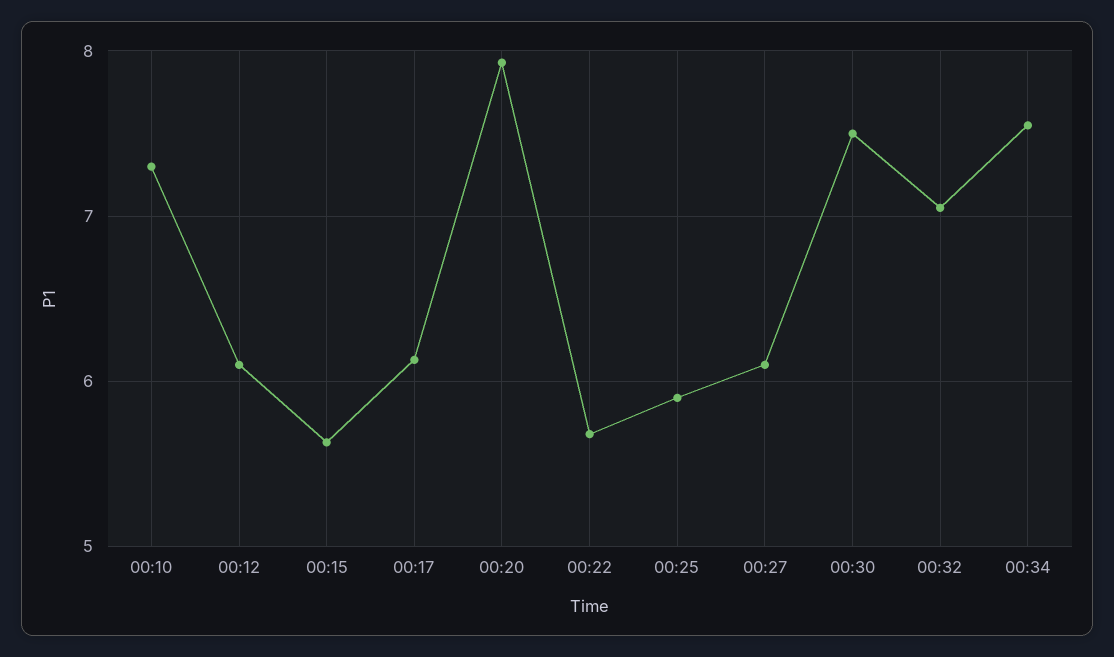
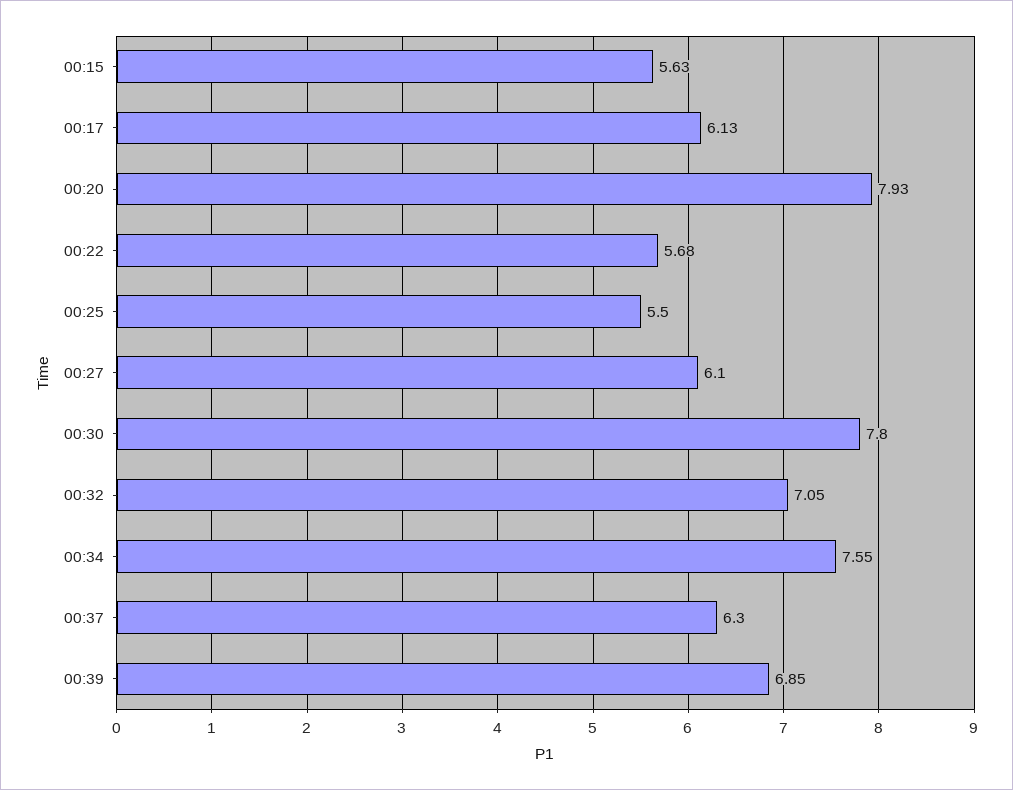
00:10: 7.3 -> none
00:12: 6.1 -> none
00:25: 5.9 -> 5.5
00:30: 7.5 -> 7.8
00:37: none -> 6.3
00:39: none -> 6.85

